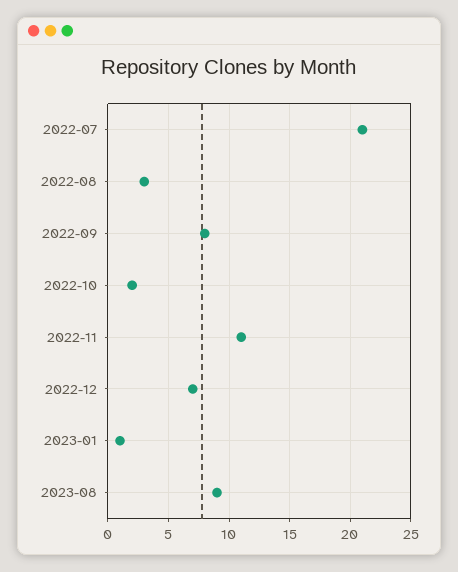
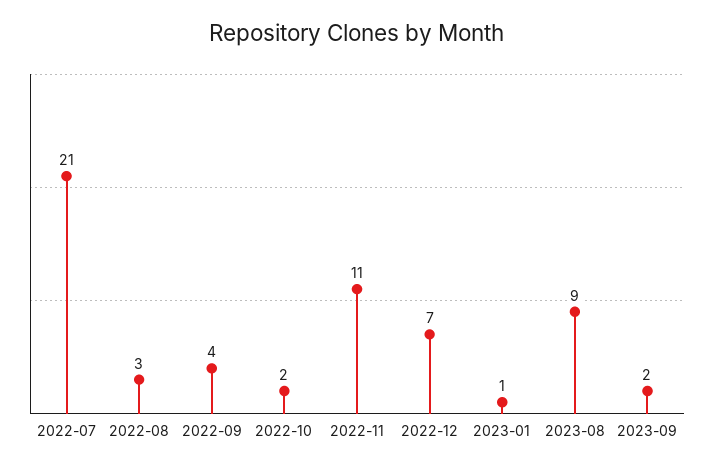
2022-09: 8 -> 4
2023-09: none -> 2

